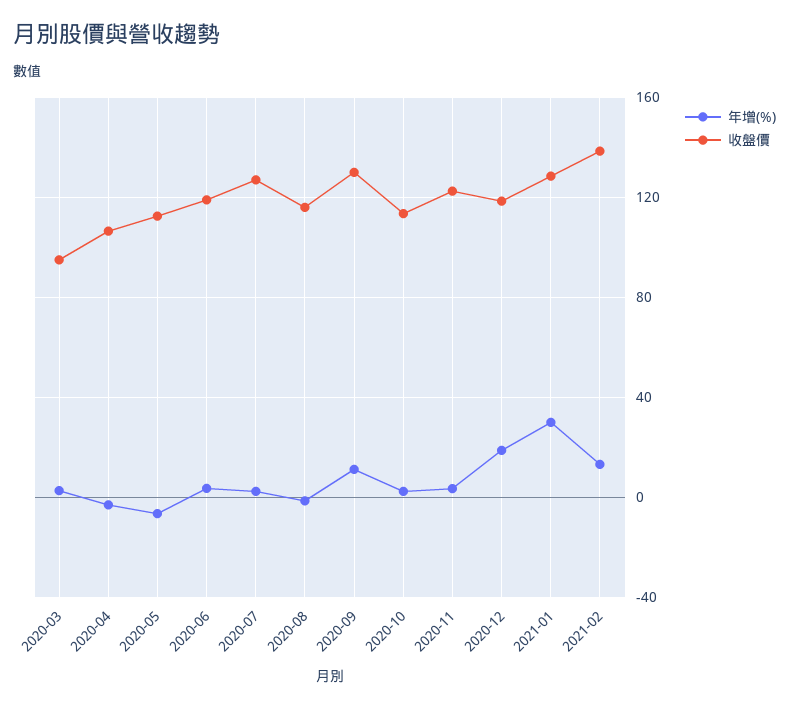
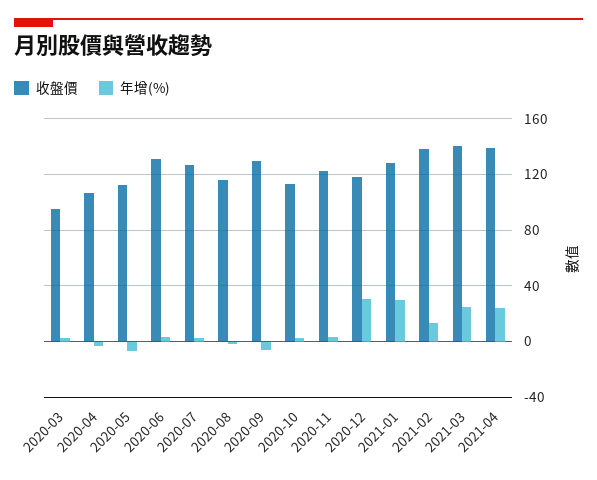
收盤價, 2020-06: 120 -> 130
年增(%), 2020-09: 10 -> -5
年增(%), 2020-12: 20 -> 30
收盤價, 2021-03: none -> 140
年增(%), 2021-03: none -> 25
收盤價, 2021-04: none -> 140
年增(%), 2021-04: none -> 25

